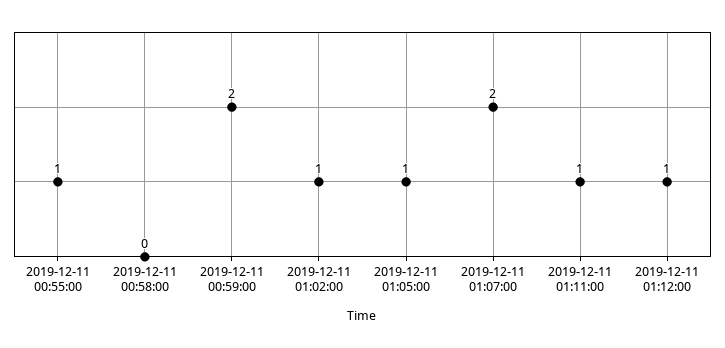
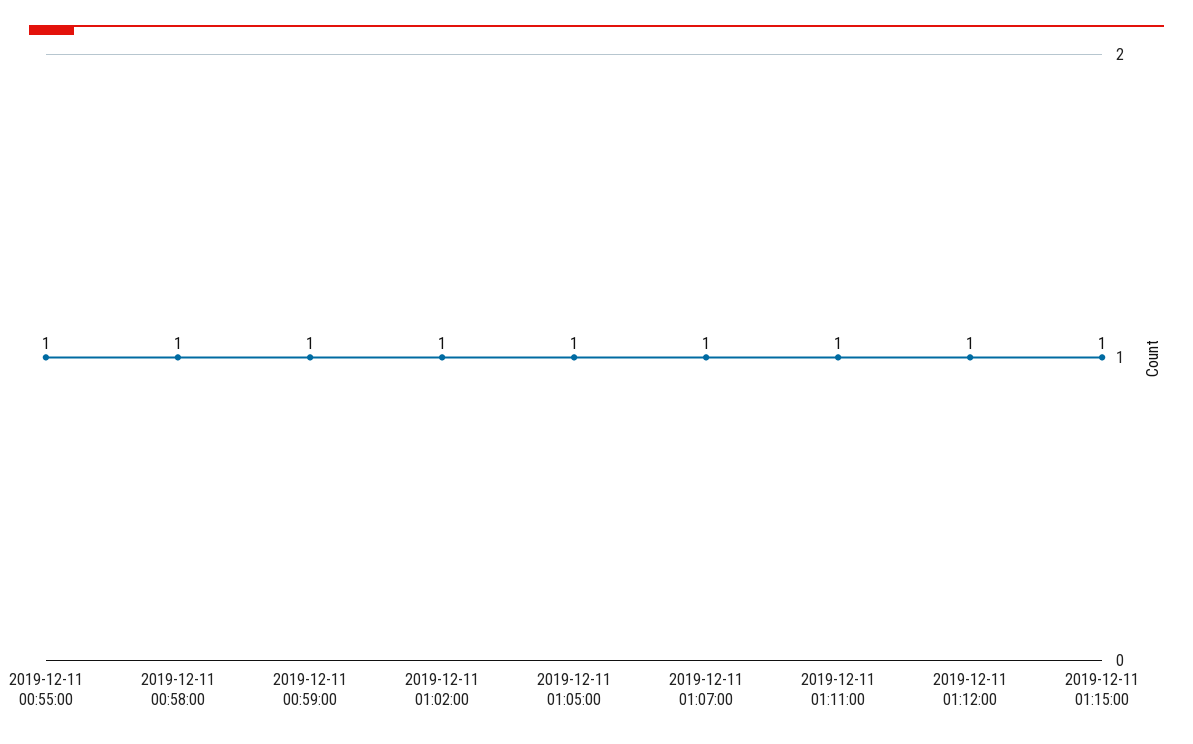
2019-12-11 00:58:00: 0 -> 1
2019-12-11 00:59:00: 2 -> 1
2019-12-11 01:07:00: 2 -> 1
2019-12-11 01:15:00: none -> 1

